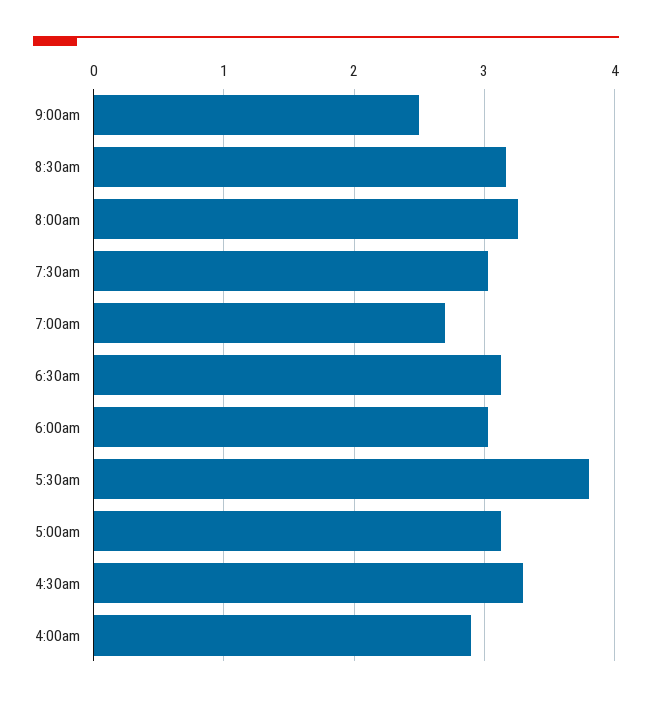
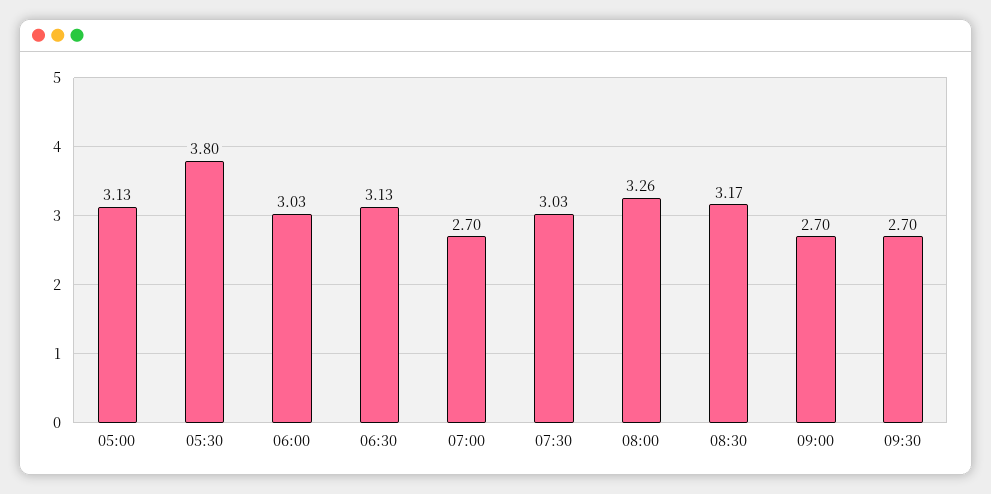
9:00am: 2.5 -> 2.7
4:30am: 3.3 -> none
4:00am: 2.9 -> none
09:30: none -> 2.7

